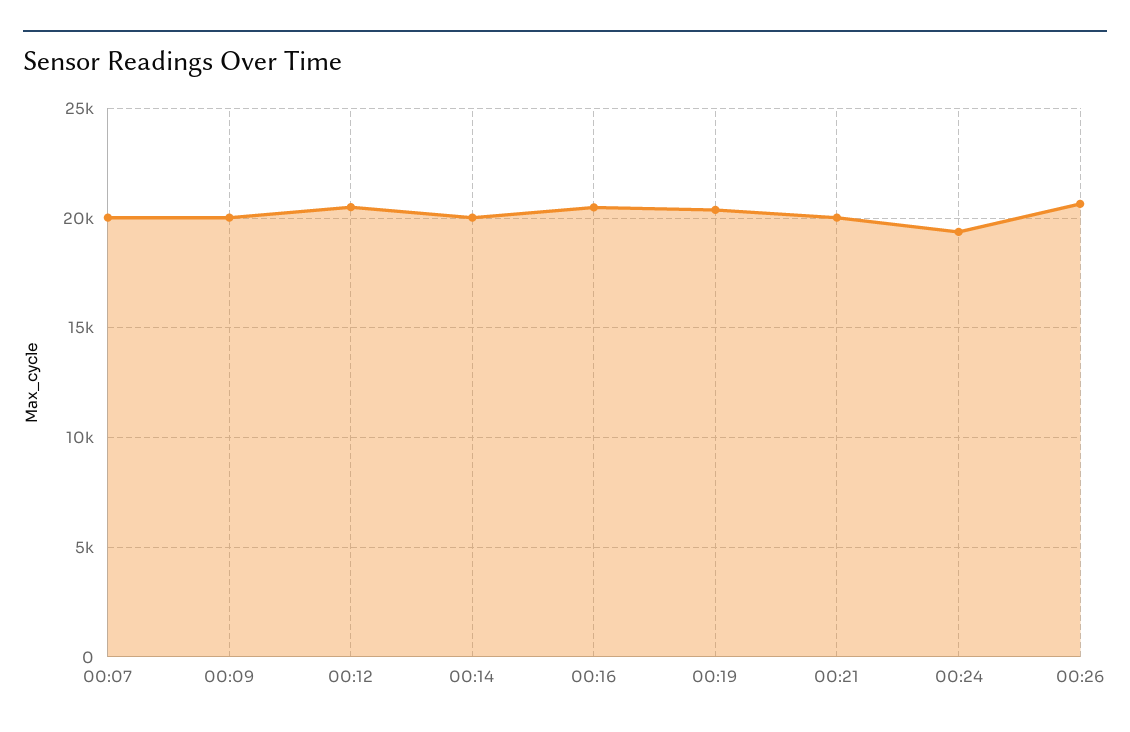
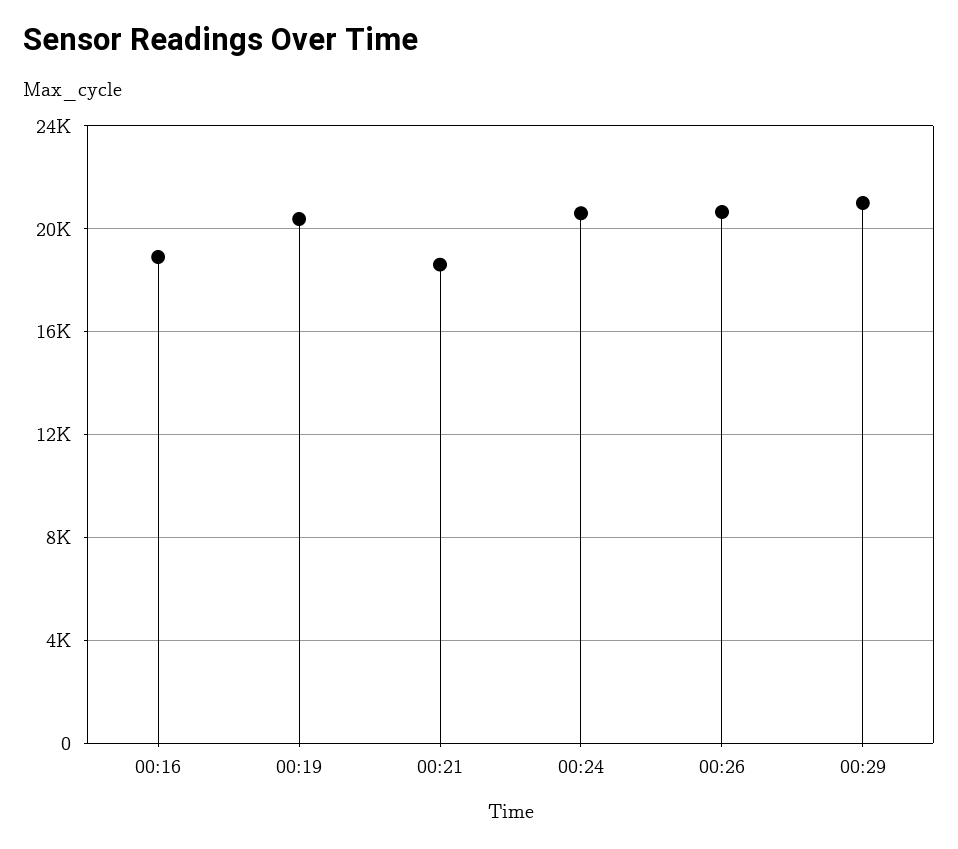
00:07: 20000 -> none
00:09: 20000 -> none
00:12: 20500 -> none
00:14: 20000 -> none
00:16: 20500 -> 19000
00:21: 20000 -> 18500
00:24: 19500 -> 20500
00:29: none -> 21000

